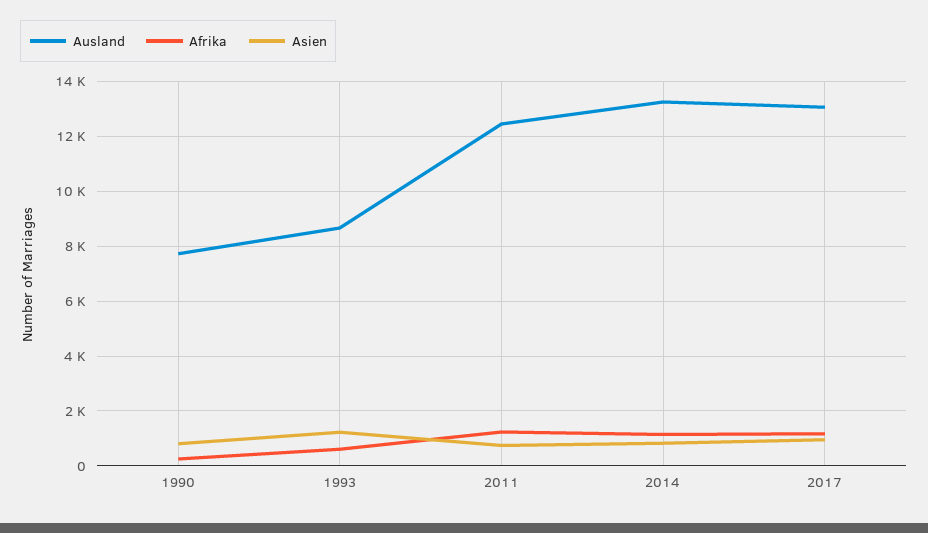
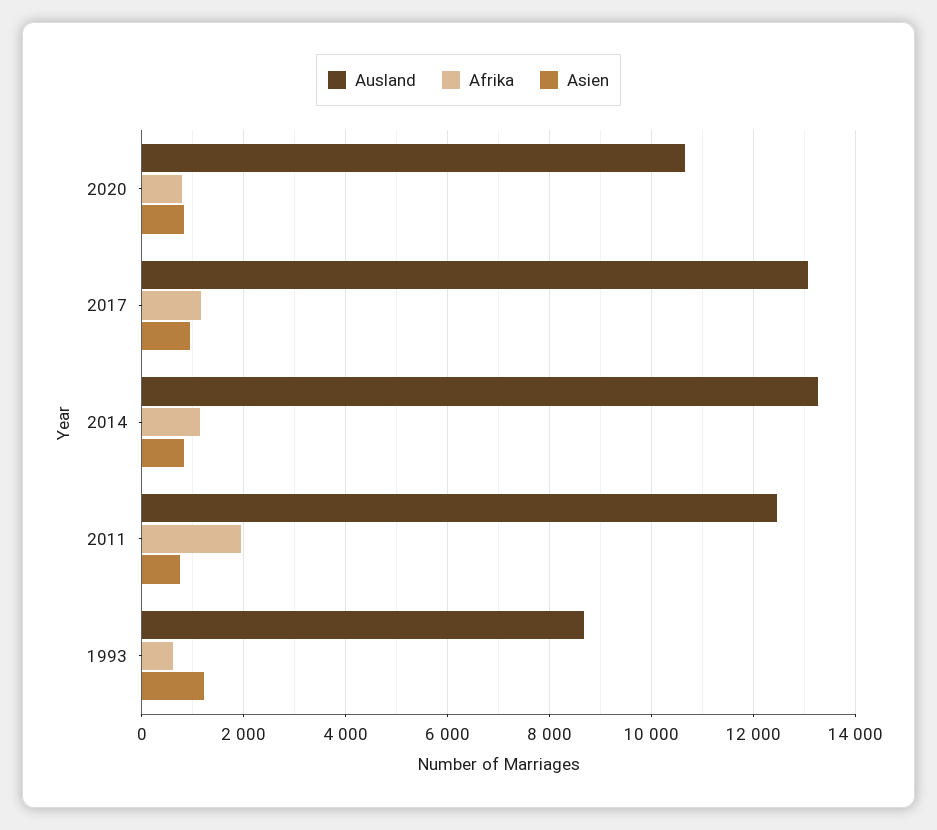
Ausland, 1990: 7750 -> none
Afrika, 1990: 250 -> none
Asien, 1990: 750 -> none
Afrika, 2011: 1250 -> 2000
Ausland, 2020: none -> 10600
Afrika, 2020: none -> 800
Asien, 2020: none -> 800

